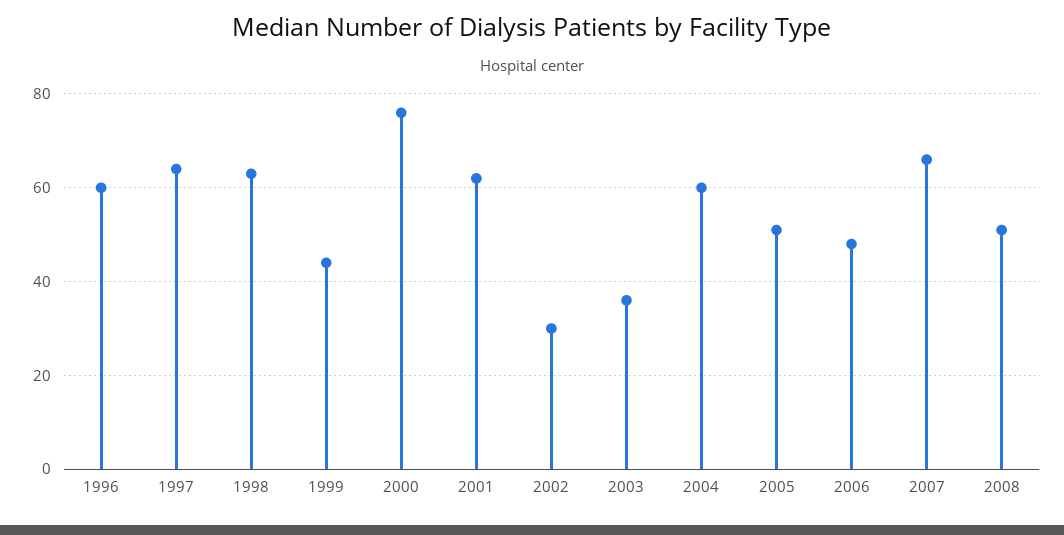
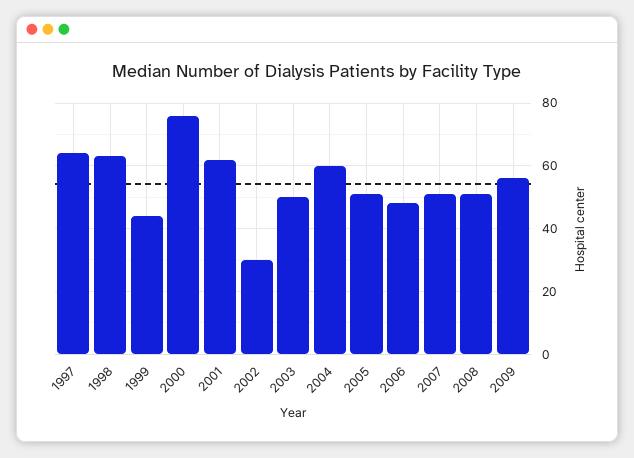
1996: 60 -> none
2003: 35 -> 50
2007: 65 -> 50
2009: none -> 55

